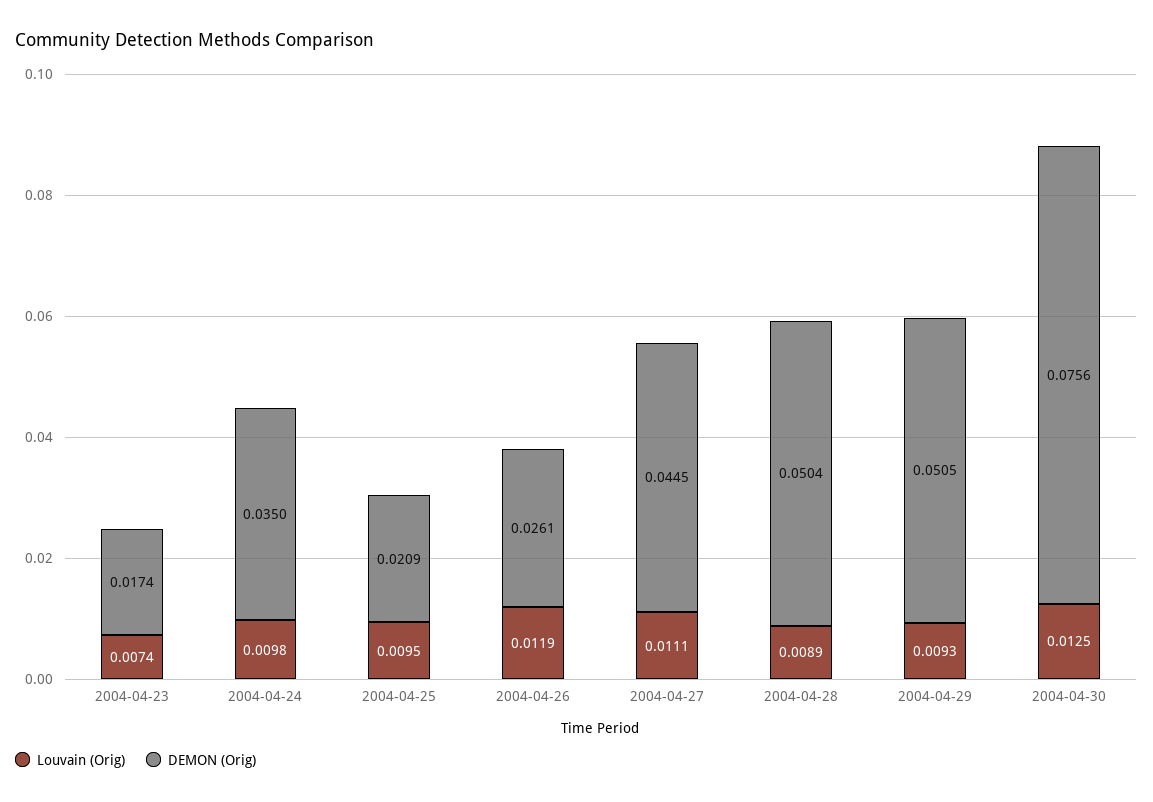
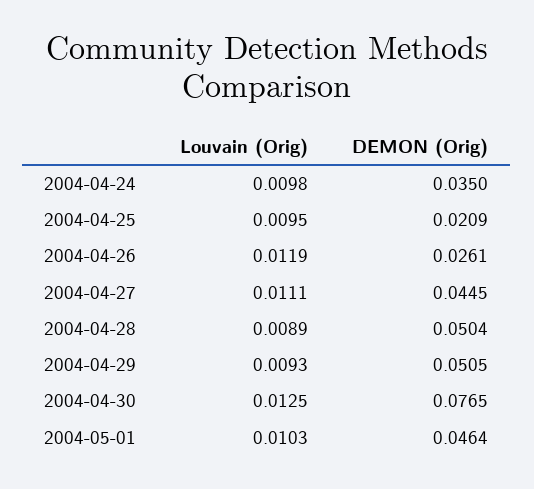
Louvain (Orig), 2004-04-23: 0.0074 -> none
DEMON (Orig), 2004-04-23: 0.0174 -> none
DEMON (Orig), 2004-04-30: 0.0756 -> 0.0765
Louvain (Orig), 2004-05-01: none -> 0.0103
DEMON (Orig), 2004-05-01: none -> 0.0464

